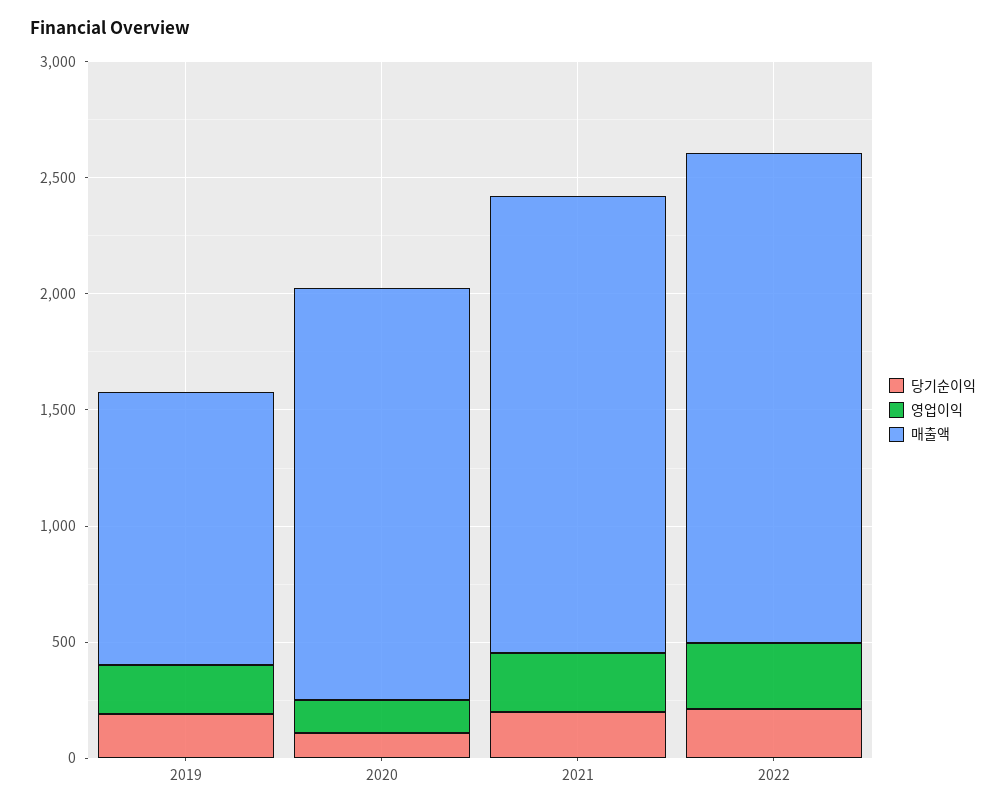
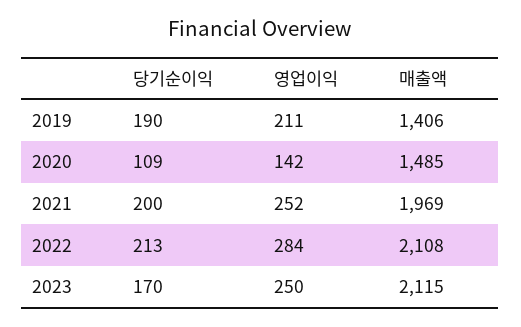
매출액, 2019: 1200 -> 1406
매출액, 2020: 1800 -> 1485
당기순이익, 2023: none -> 170
영업이익, 2023: none -> 250
매출액, 2023: none -> 2115

